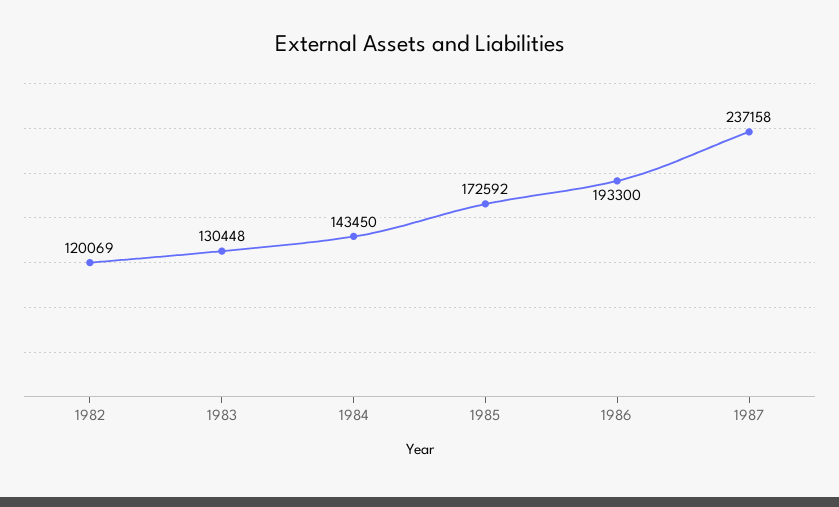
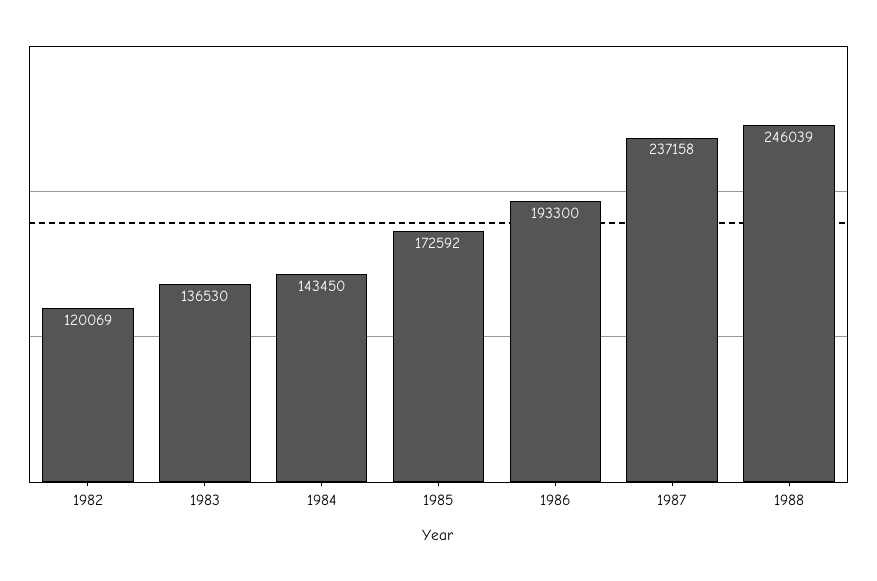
1983: 130448 -> 136530
1988: none -> 246039

